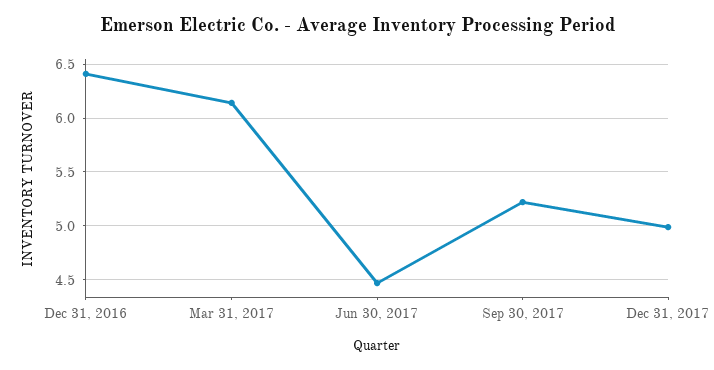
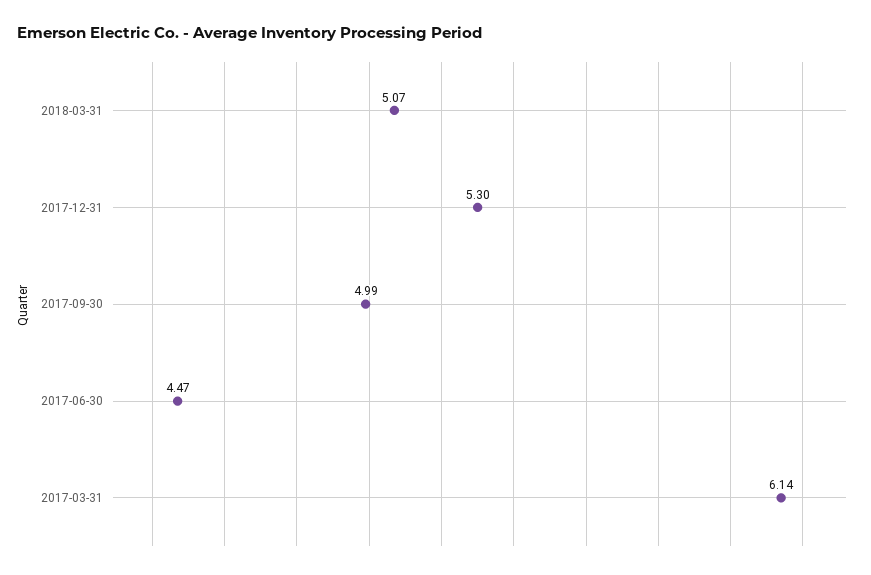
Dec 31, 2016: 6.4 -> none
Sep 30, 2017: 5.2 -> 4.99
Dec 31, 2017: 5 -> 5.3
2018-03-31: none -> 5.07

